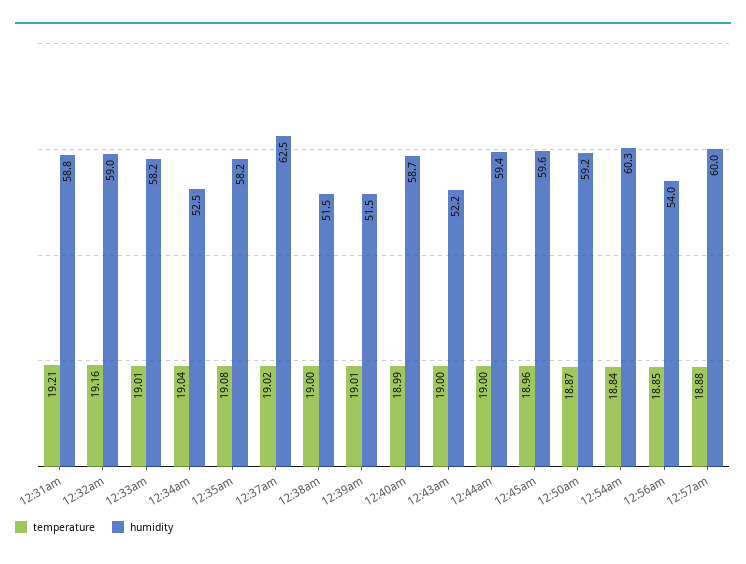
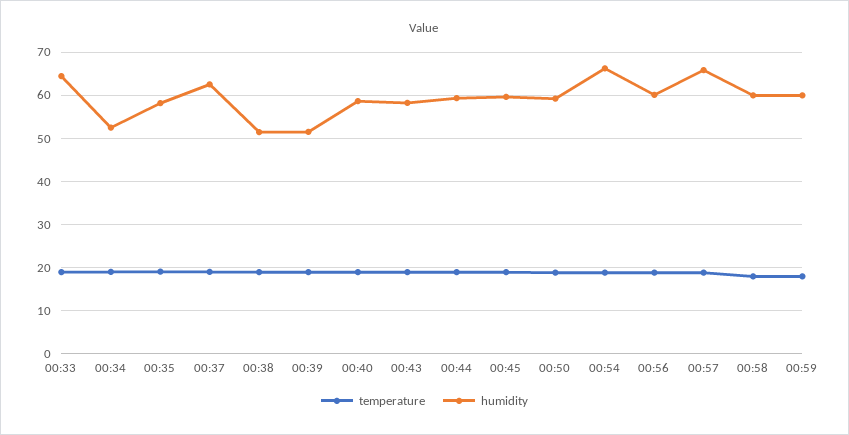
temperature, 12:31am: 19.21 -> none
humidity, 12:31am: 58.8 -> none
temperature, 12:32am: 19.16 -> none
humidity, 12:32am: 59 -> none
humidity, 12:33am: 58.2 -> 64
humidity, 12:43am: 52.2 -> 58
humidity, 12:54am: 60.3 -> 66
humidity, 12:56am: 54 -> 60
humidity, 12:57am: 60 -> 66
temperature, 00:58: none -> 18
humidity, 00:58: none -> 60
temperature, 00:59: none -> 18
humidity, 00:59: none -> 60

